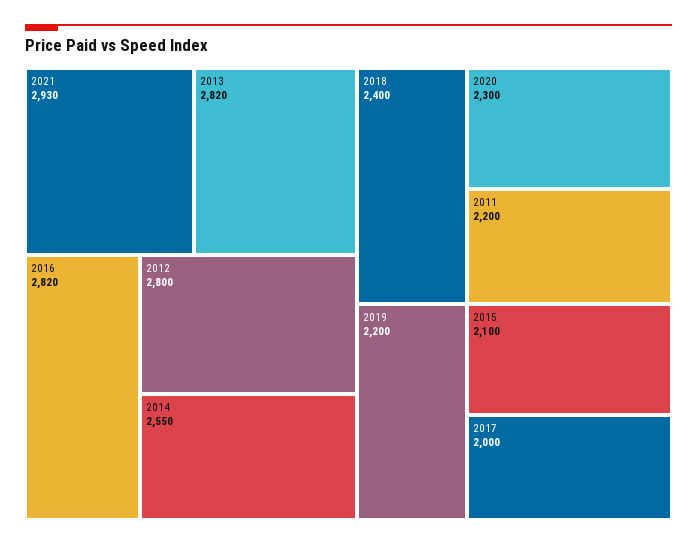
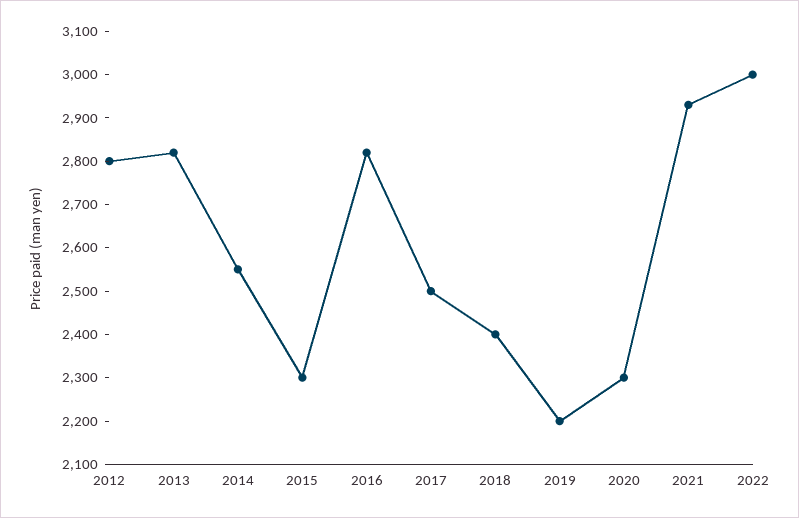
2011: 2200 -> none
2015: 2100 -> 2300
2017: 2000 -> 2500
2022: none -> 3000

